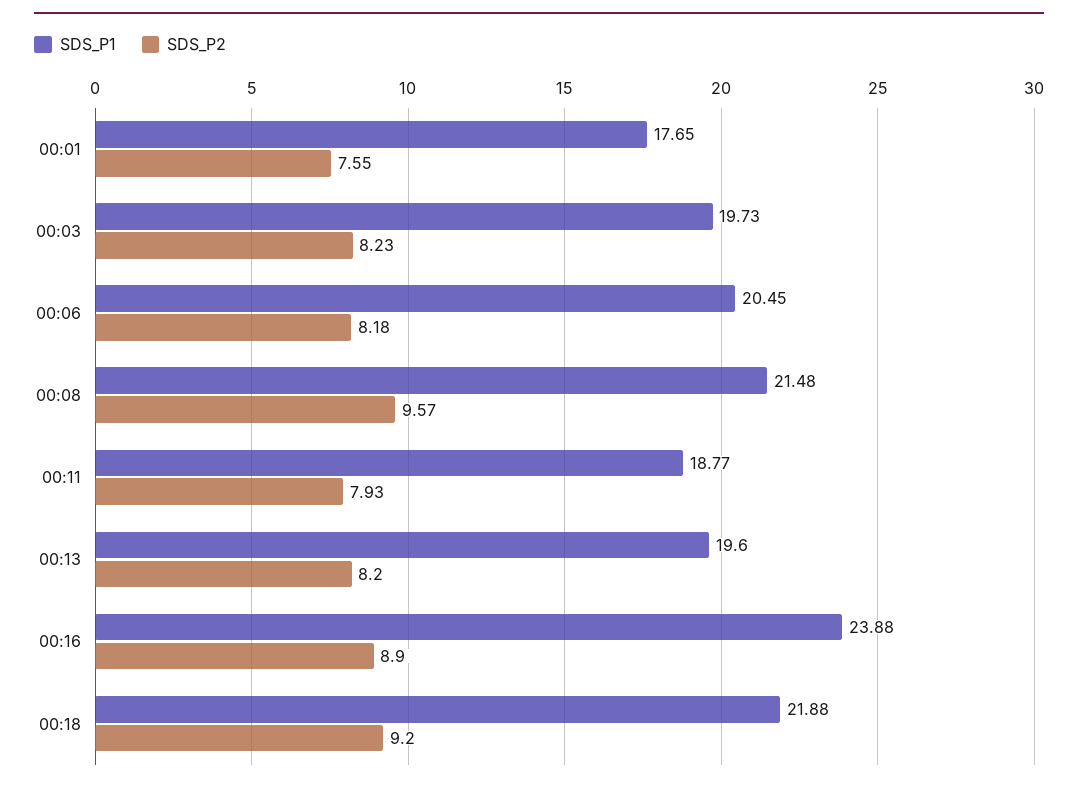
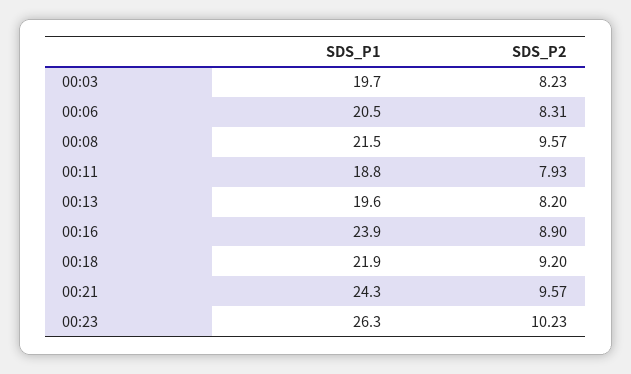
SDS_P1, 00:01: 17.65 -> none
SDS_P2, 00:01: 7.55 -> none
SDS_P2, 00:06: 8.18 -> 8.31
SDS_P1, 00:21: none -> 24.3
SDS_P2, 00:21: none -> 9.57
SDS_P1, 00:23: none -> 26.3
SDS_P2, 00:23: none -> 10.23

